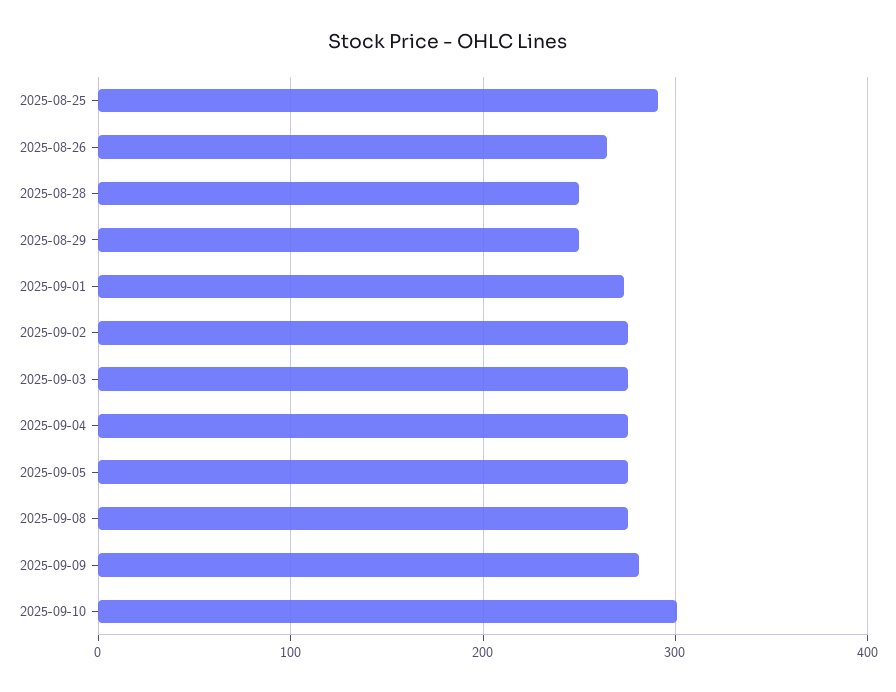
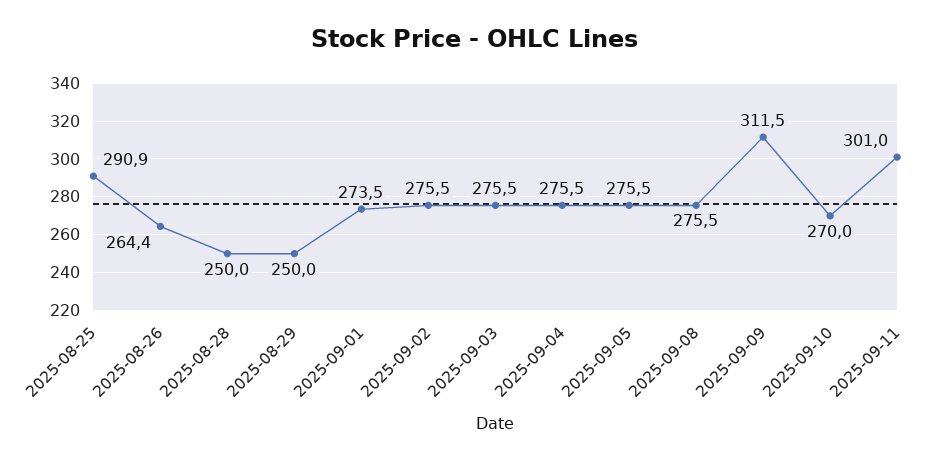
2025-09-09: 280 -> 311.5
2025-09-10: 300 -> 270
2025-09-11: none -> 301

